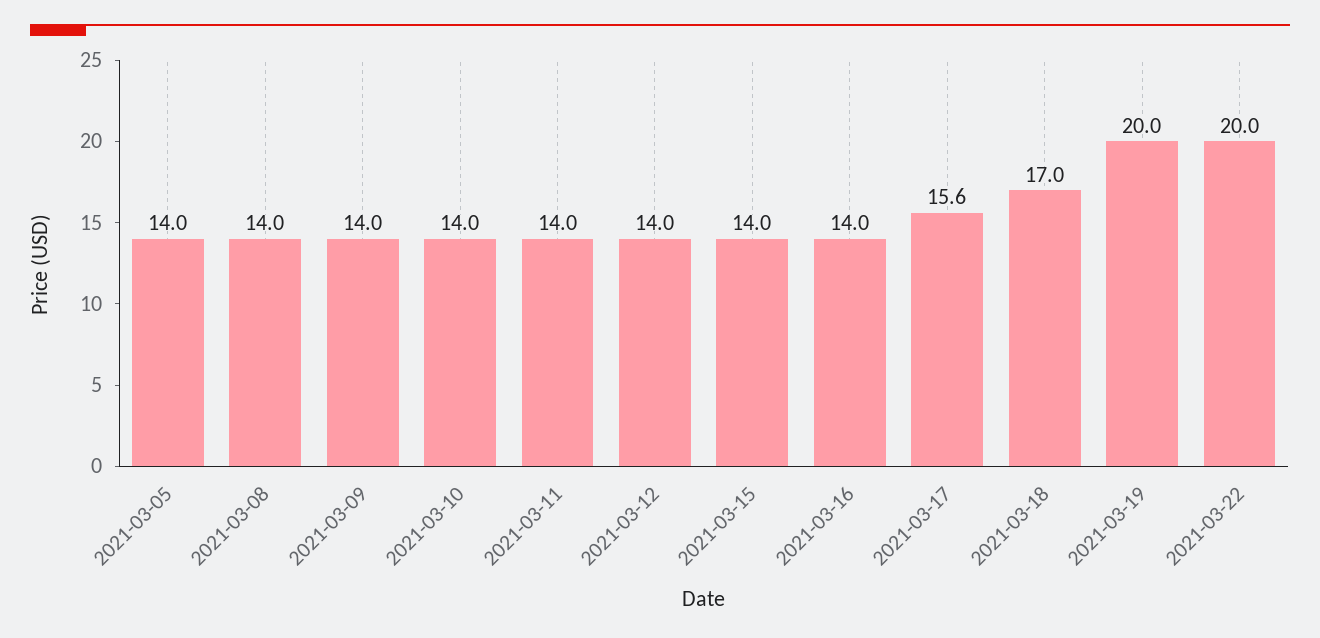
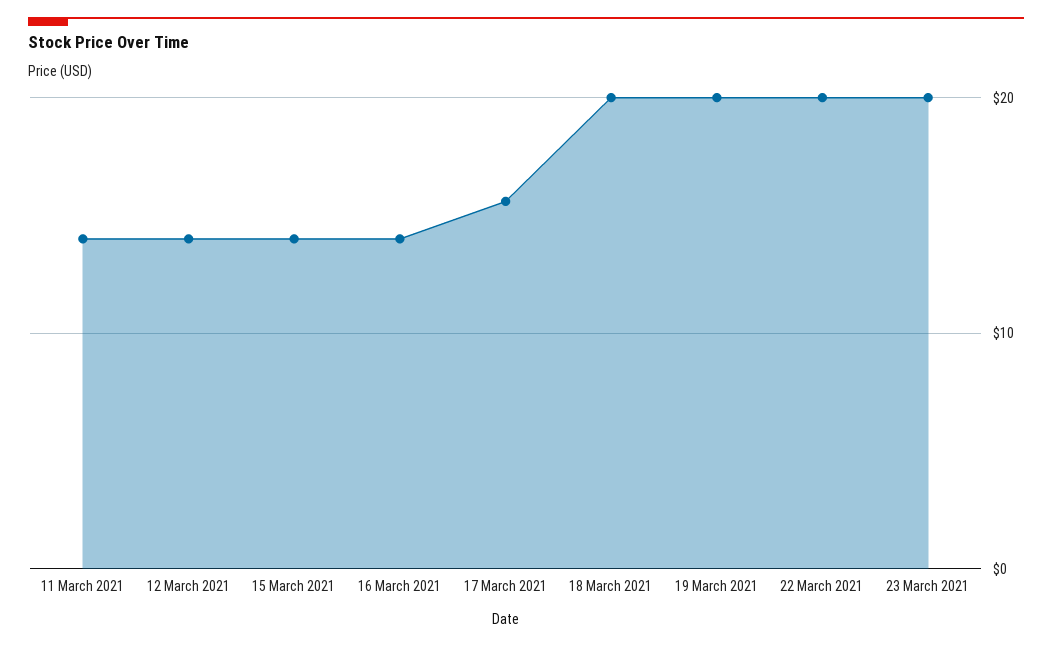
2021-03-05: 14 -> none
2021-03-08: 14 -> none
2021-03-09: 14 -> none
2021-03-10: 14 -> none
2021-03-18: 17 -> 20
23 March 2021: none -> 20

